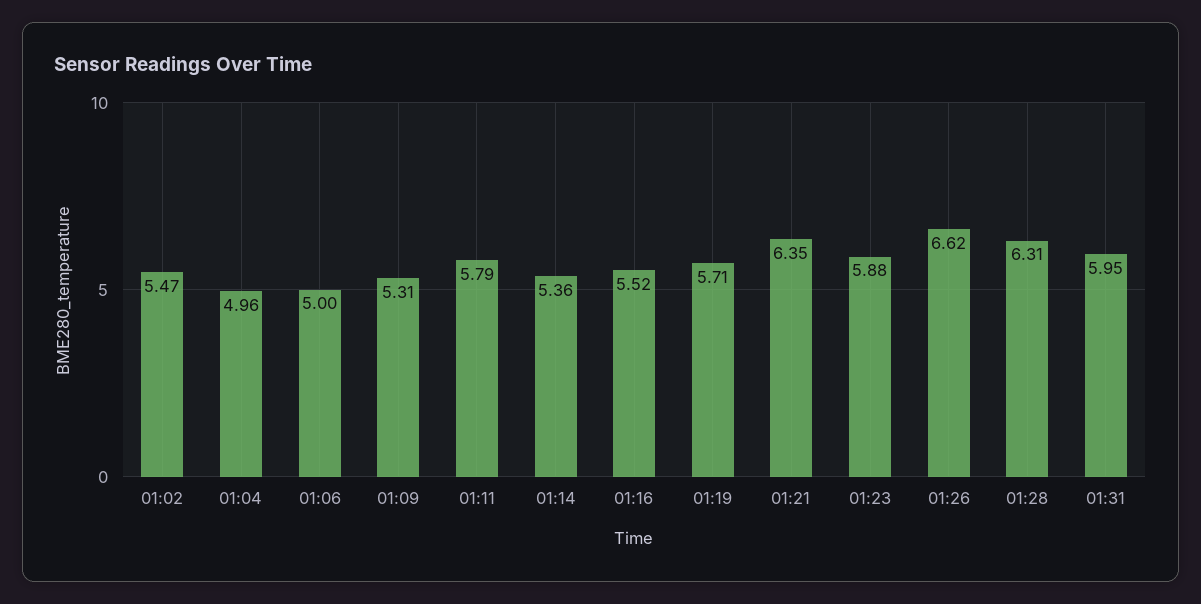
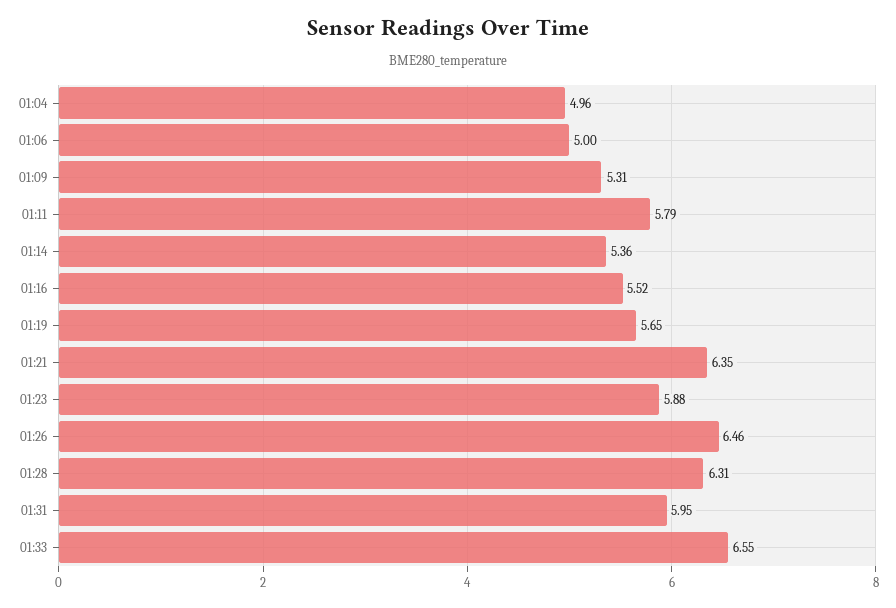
01:02: 5.47 -> none
01:19: 5.71 -> 5.65
01:26: 6.62 -> 6.46
01:33: none -> 6.55

